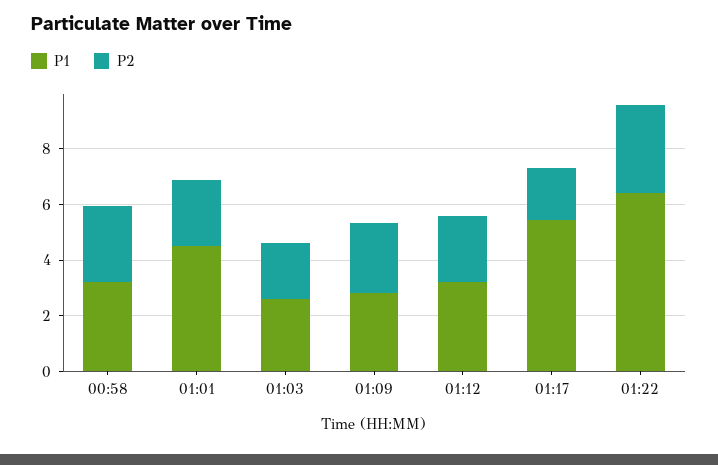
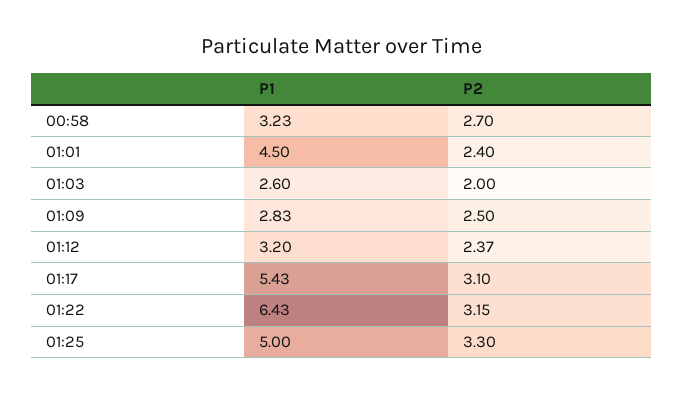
P2, 01:17: 2 -> 3.1
P1, 01:25: none -> 5
P2, 01:25: none -> 3.3

